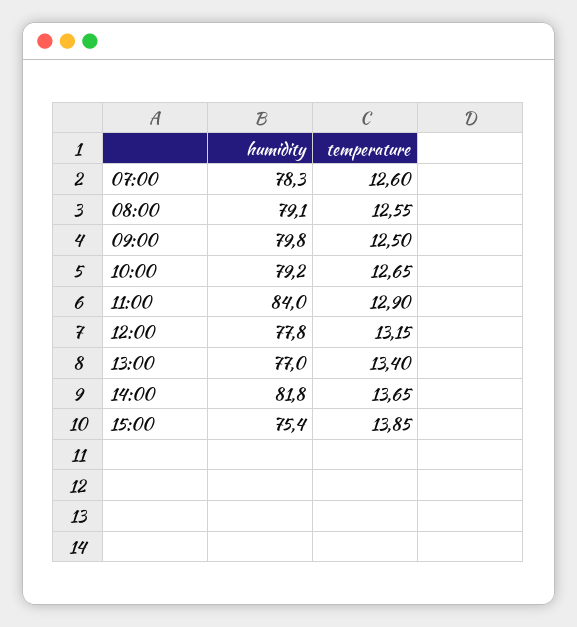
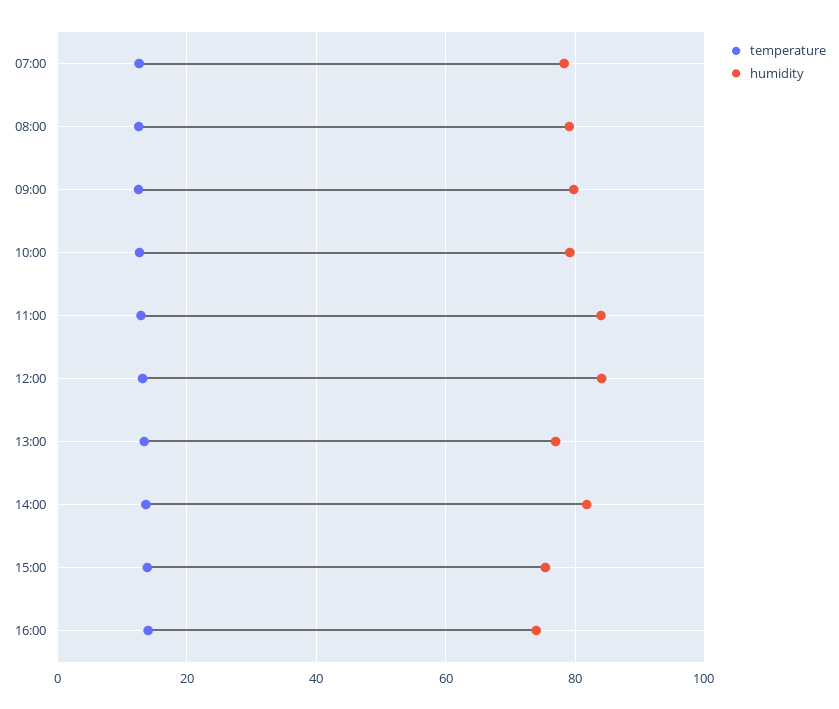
humidity, 12:00: 77.8 -> 84
temperature, 16:00: none -> 14
humidity, 16:00: none -> 74

